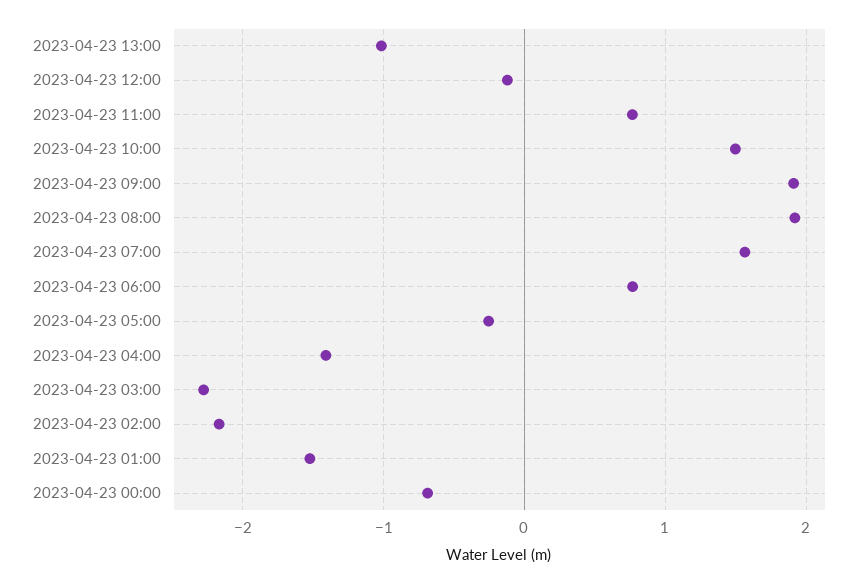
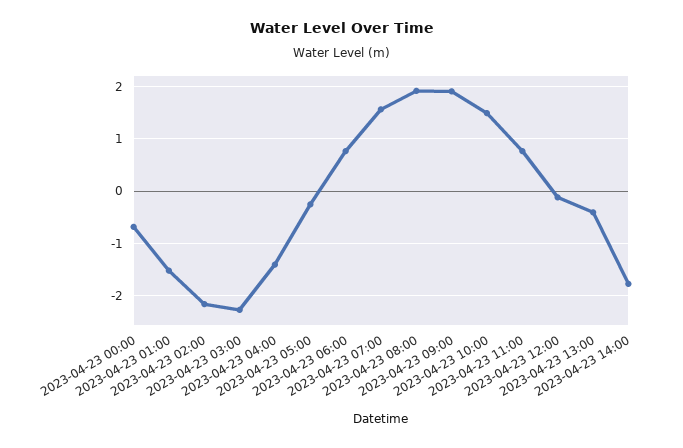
2023-04-23 13:00: -1 -> -0.4
2023-04-23 14:00: none -> -1.8

